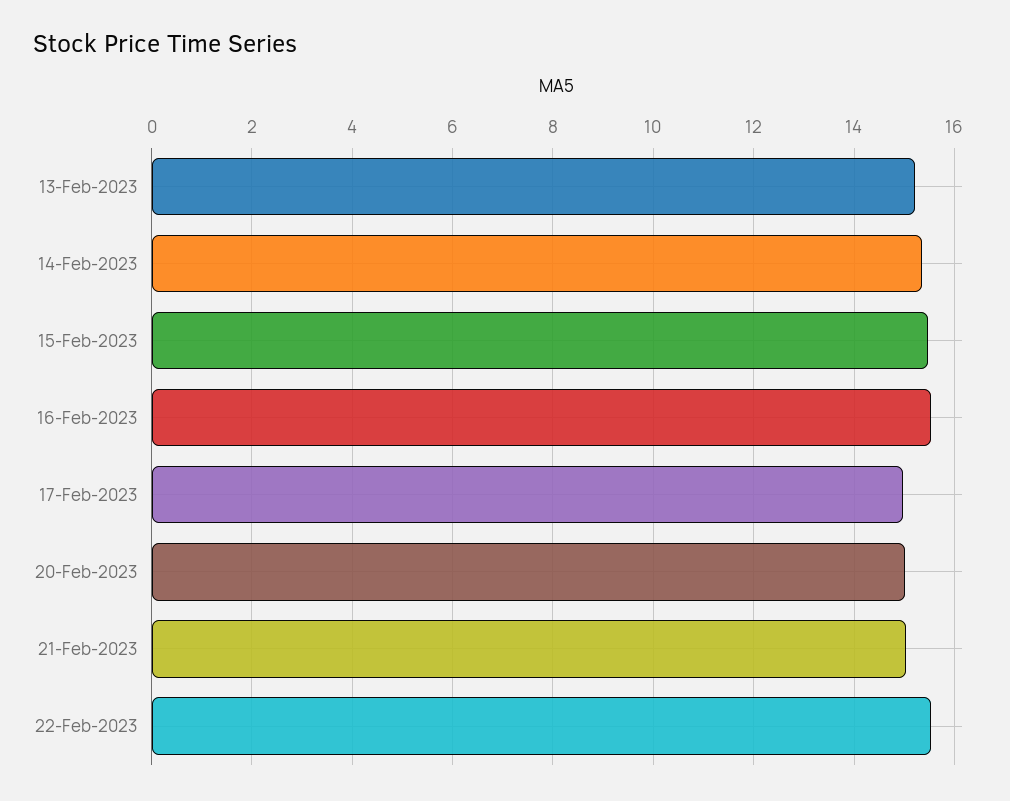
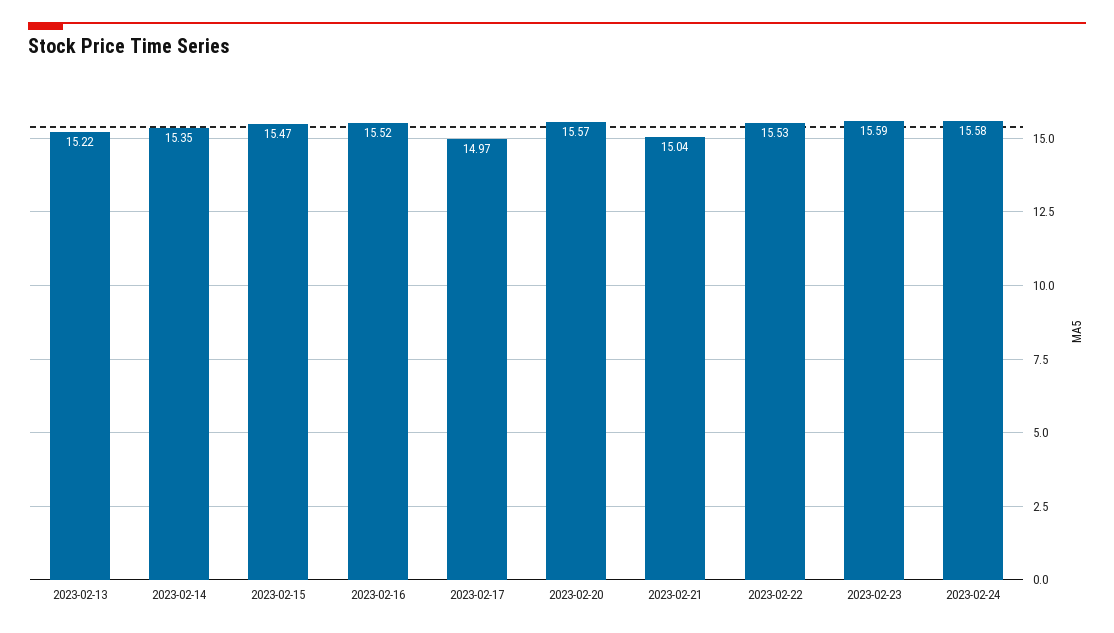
20-Feb-2023: 15 -> 15.57
2023-02-23: none -> 15.59
2023-02-24: none -> 15.58

